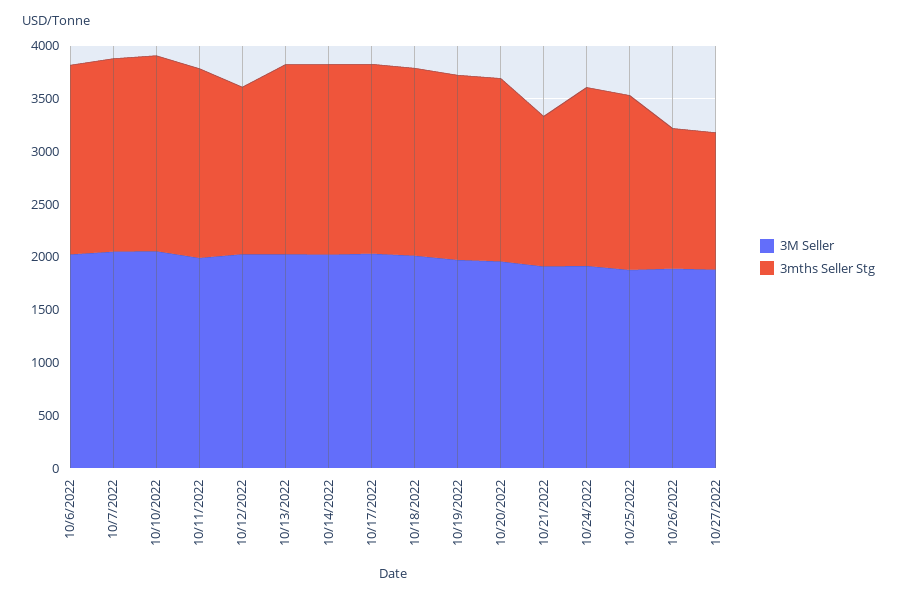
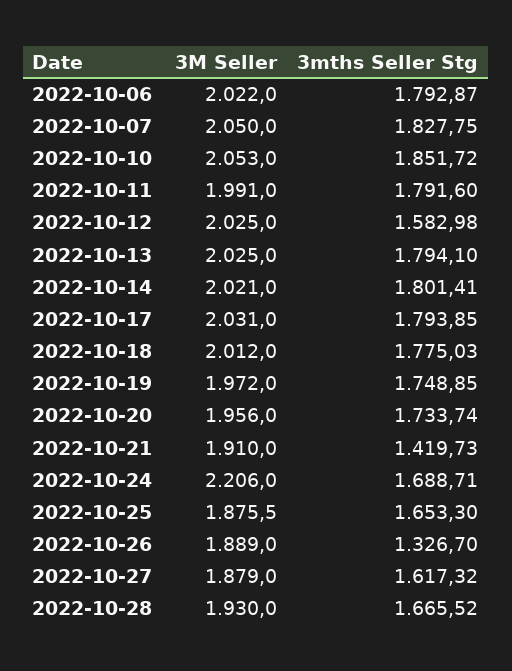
3M Seller, 10/24/2022: 1900 -> 2206
3mths Seller Stg, 10/27/2022: 1300 -> 1617.32
3M Seller, 2022-10-28: none -> 1930
3mths Seller Stg, 2022-10-28: none -> 1665.52

